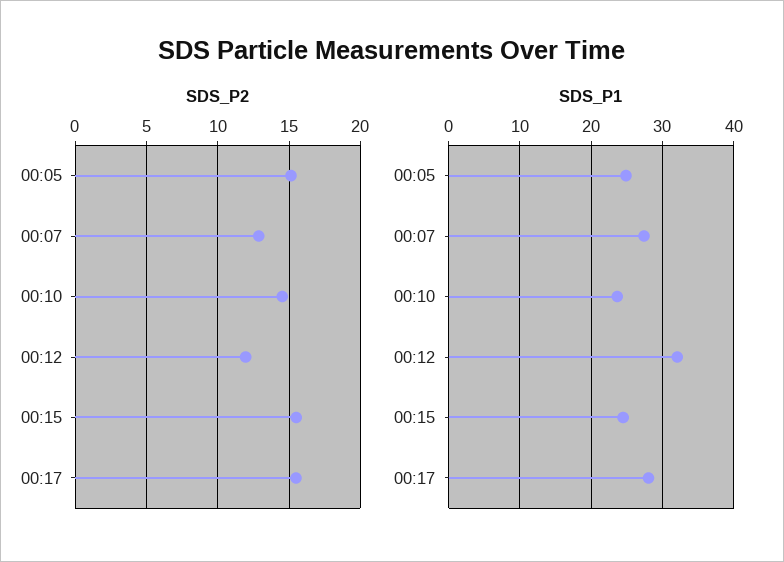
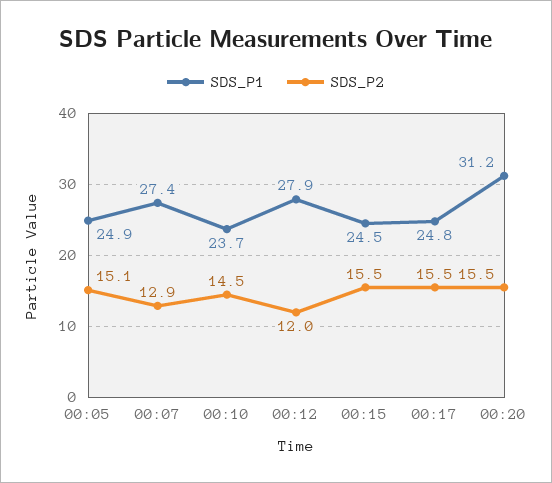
SDS_P1, 00:12: 32 -> 27.9
SDS_P1, 00:17: 28 -> 24.8
SDS_P1, 00:20: none -> 31.2
SDS_P2, 00:20: none -> 15.5

